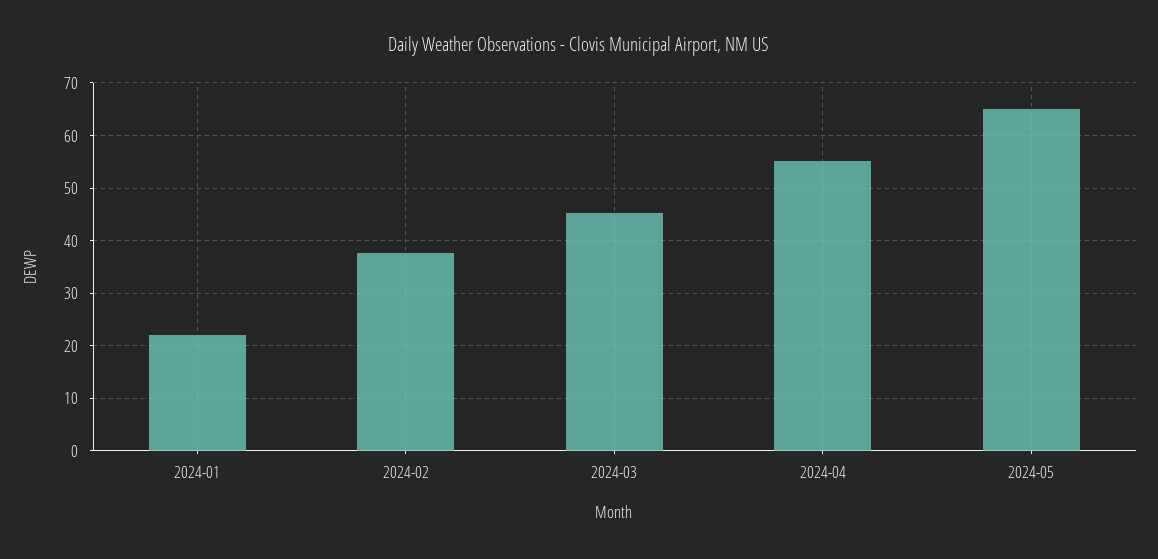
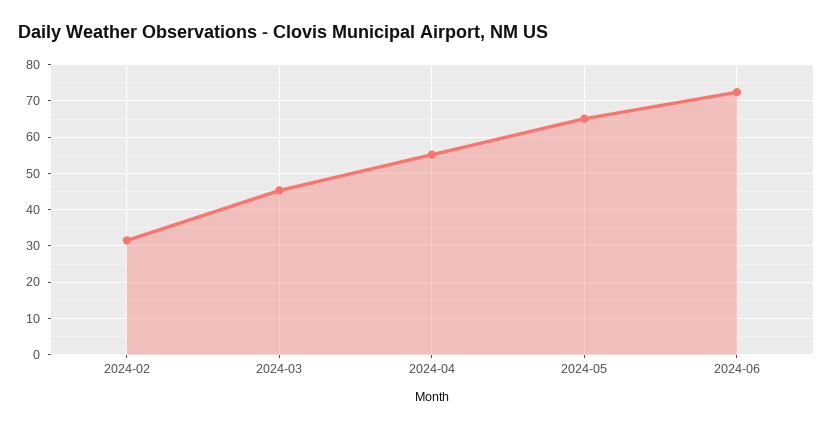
2024-01: 22 -> none
2024-02: 38 -> 32
2024-06: none -> 72

